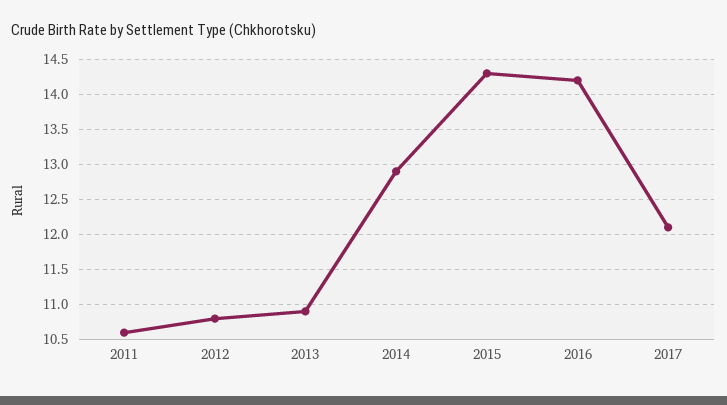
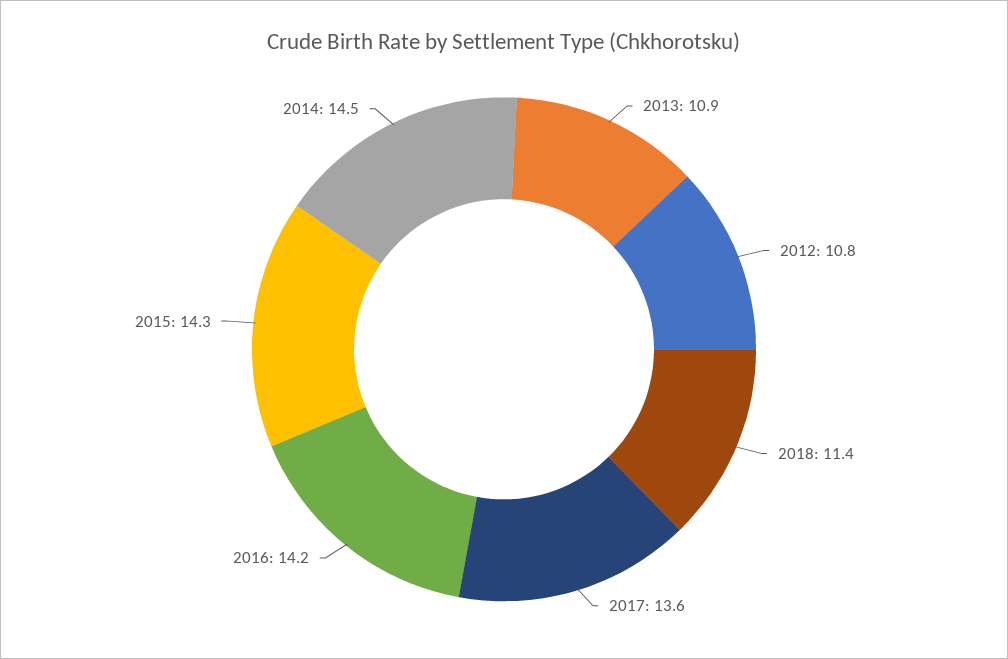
2011: 10.6 -> none
2014: 12.9 -> 14.5
2017: 12.1 -> 13.6
2018: none -> 11.4

